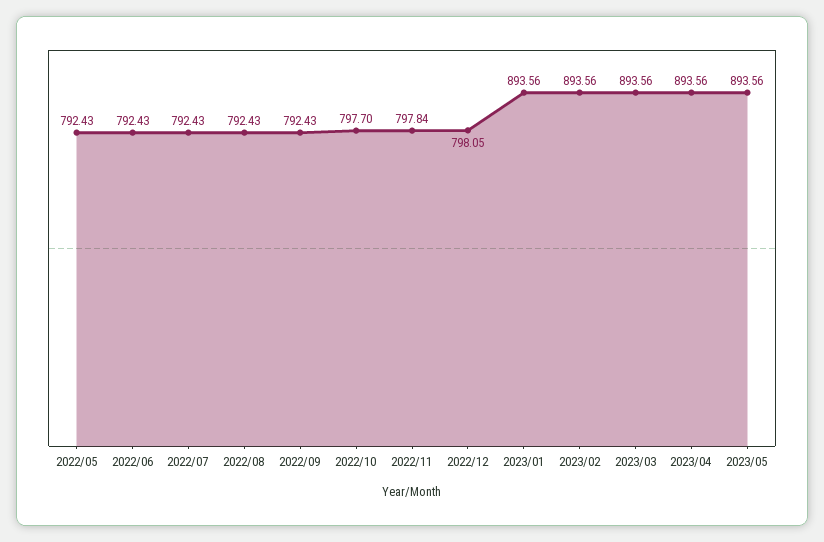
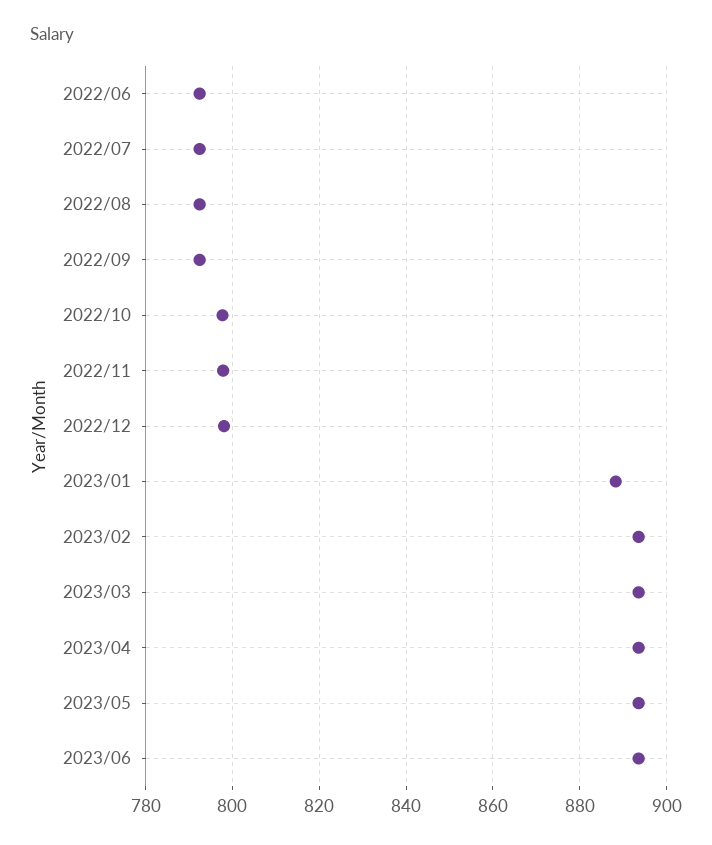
2022/05: 792.43 -> none
2023/01: 893.56 -> 888
2023/06: none -> 894

